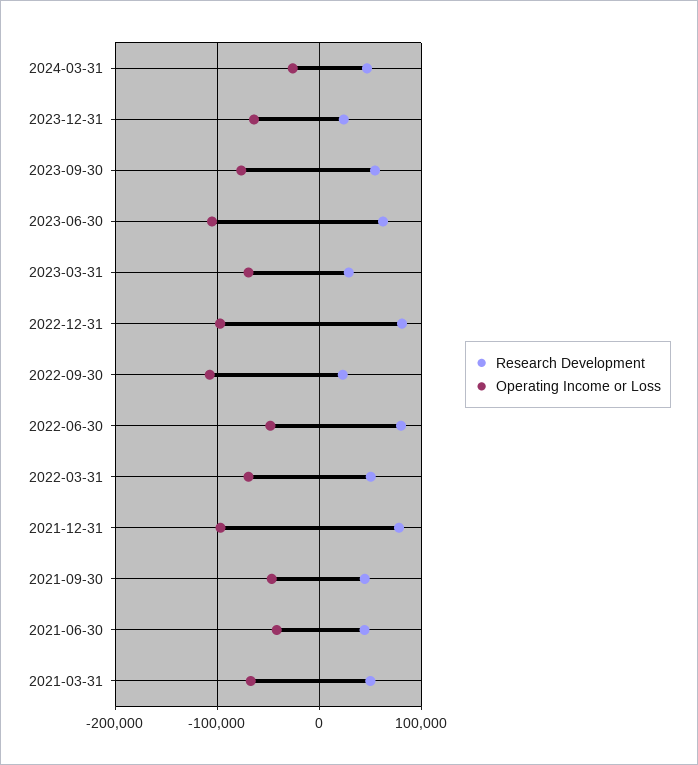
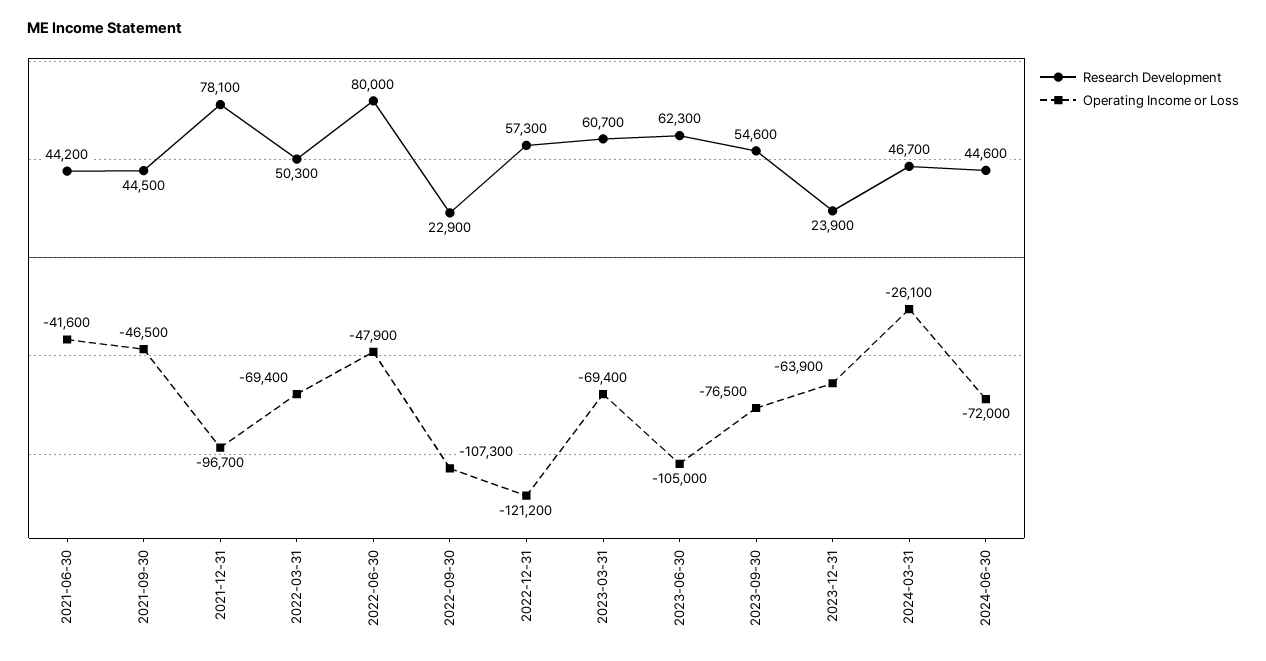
Research Development, 2023-03-31: 30000 -> 60700
Research Development, 2022-12-31: 80000 -> 57300
Operating Income or Loss, 2022-12-31: -100000 -> -121200
Research Development, 2021-03-31: 50000 -> none
Operating Income or Loss, 2021-03-31: -70000 -> none
Research Development, 2024-06-30: none -> 44600
Operating Income or Loss, 2024-06-30: none -> -72000

